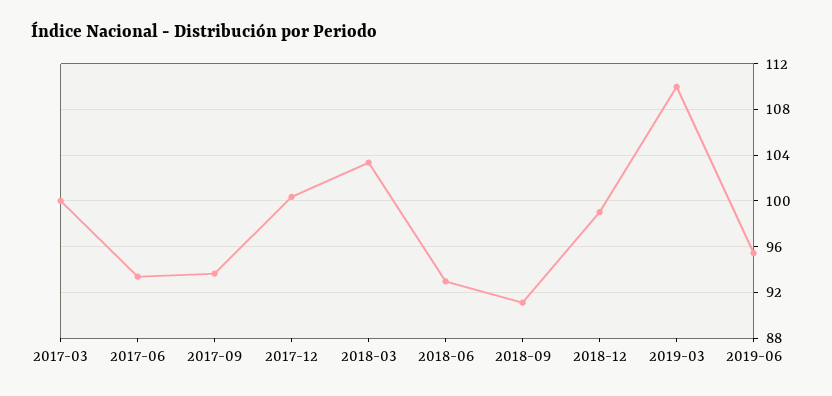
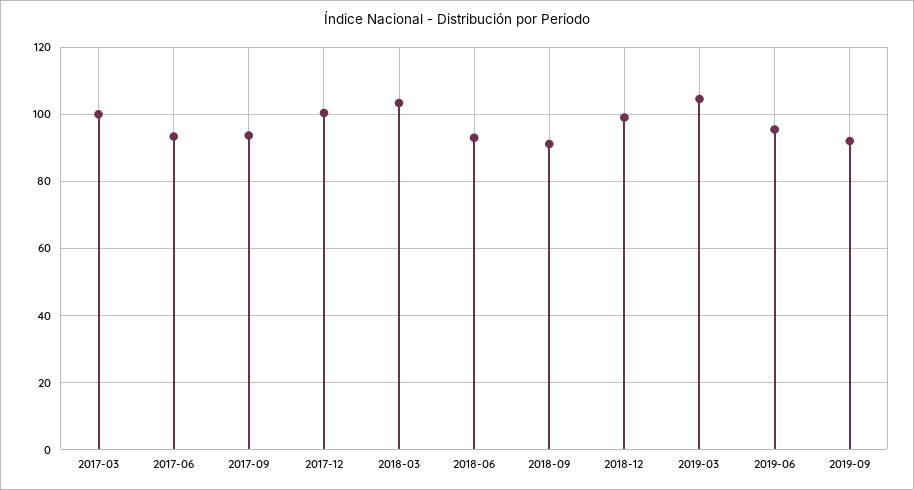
2019-03: 110 -> 104
2019-09: none -> 92

